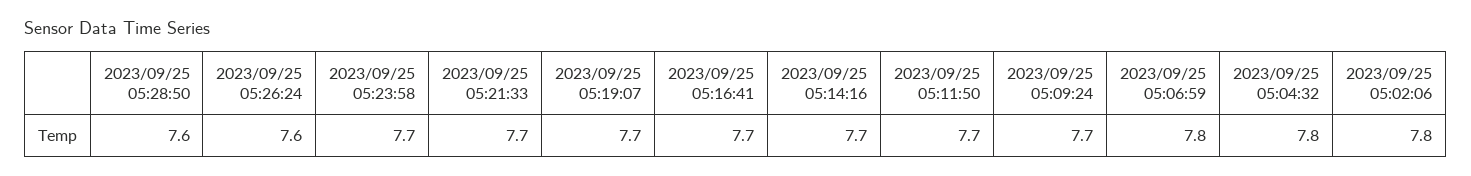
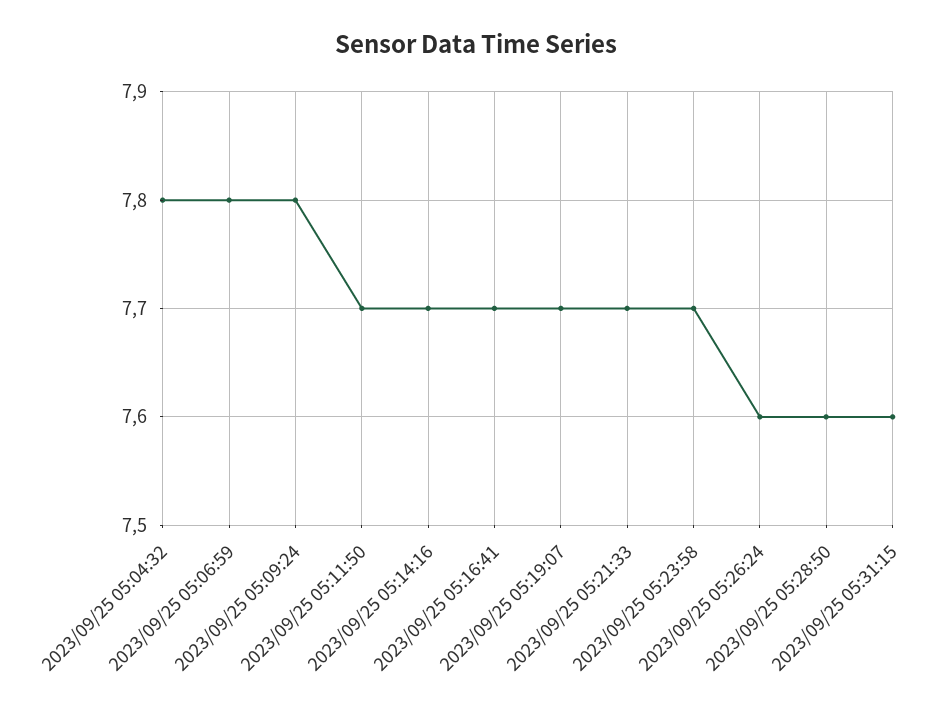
2023/09/25 05:09:24: 7.7 -> 7.8
2023/09/25 05:02:06: 7.8 -> none
2023/09/25 05:31:15: none -> 7.6

